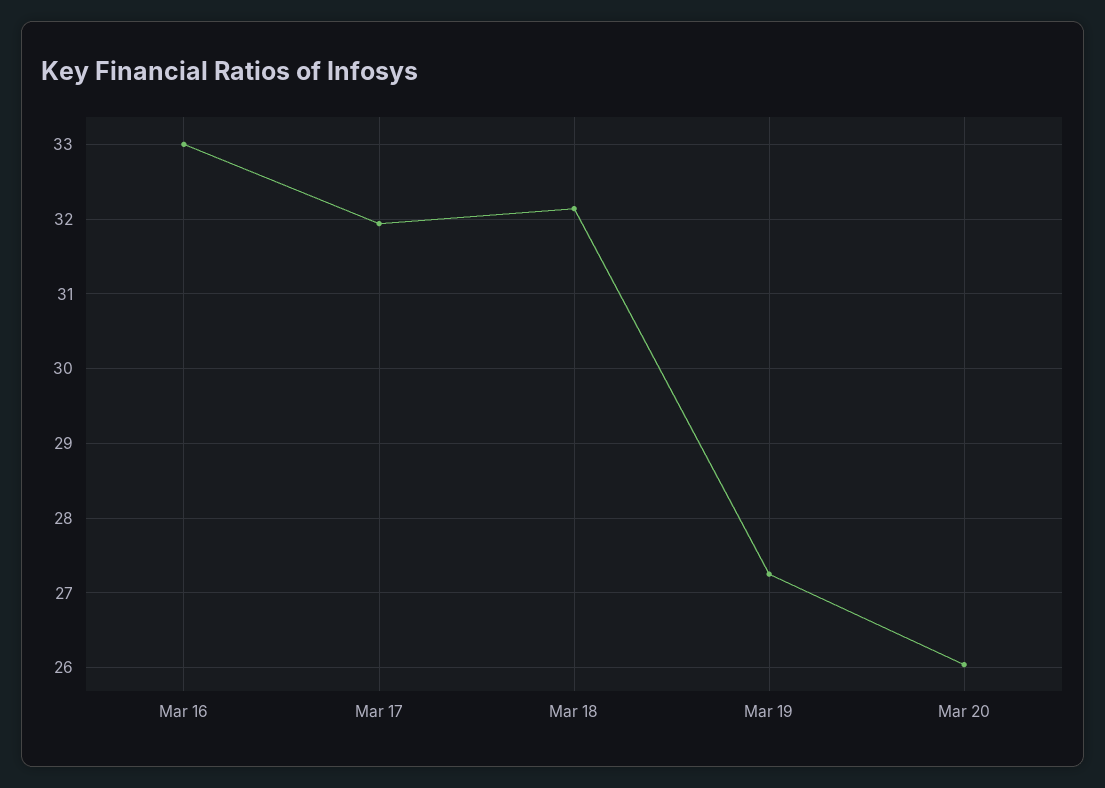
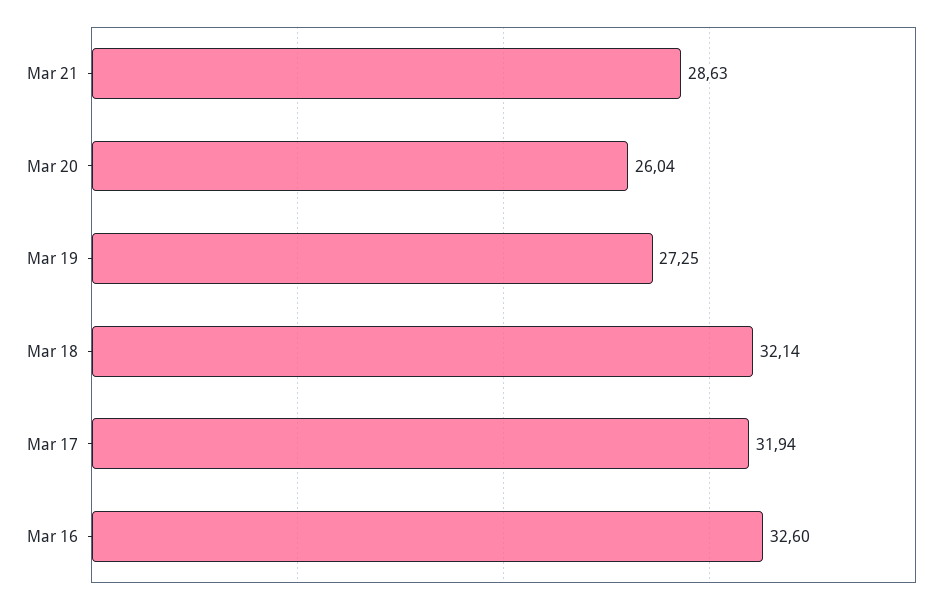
Mar 16: 33 -> 32.6
Mar 21: none -> 28.63

